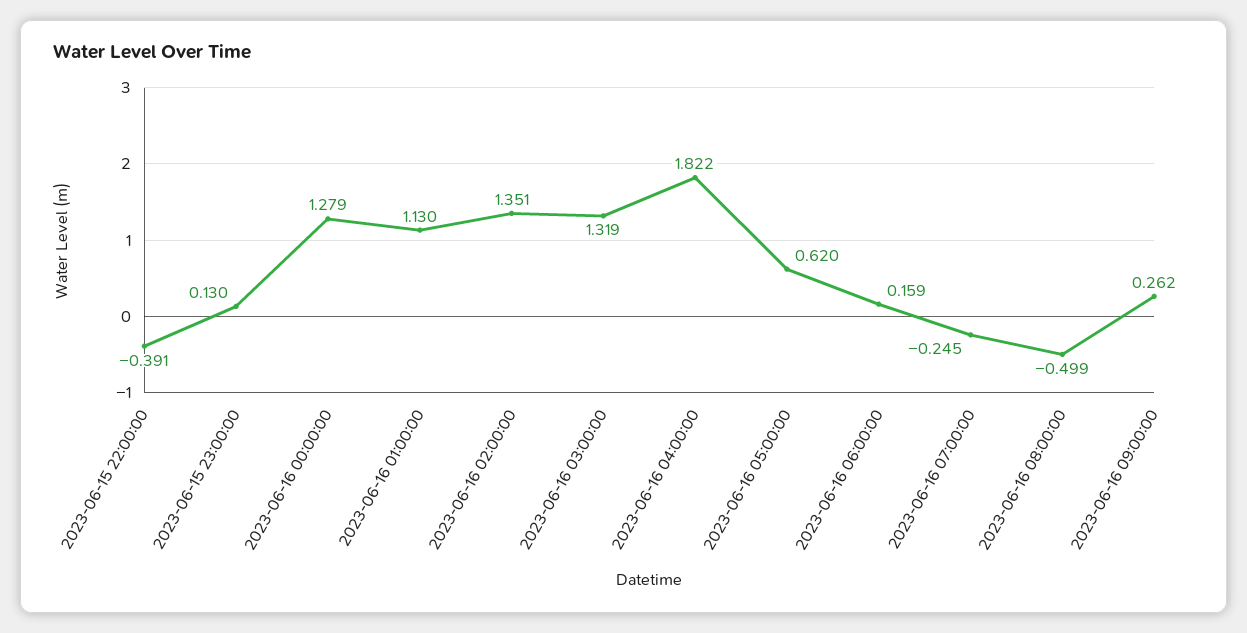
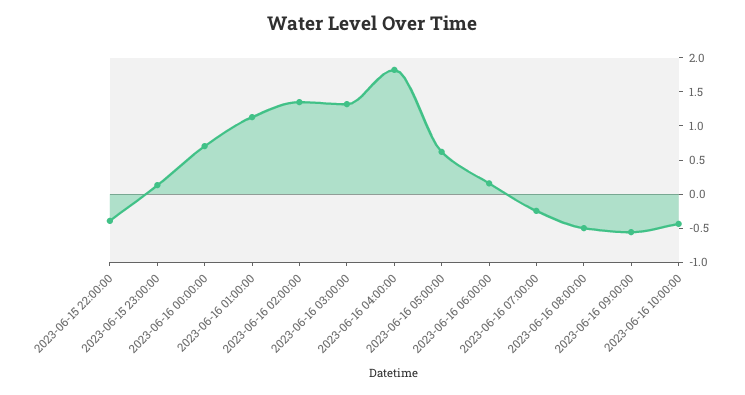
2023-06-16 00:00:00: 1.279 -> 0.75
2023-06-16 09:00:00: 0.262 -> -0.5
2023-06-16 10:00:00: none -> -0.5

